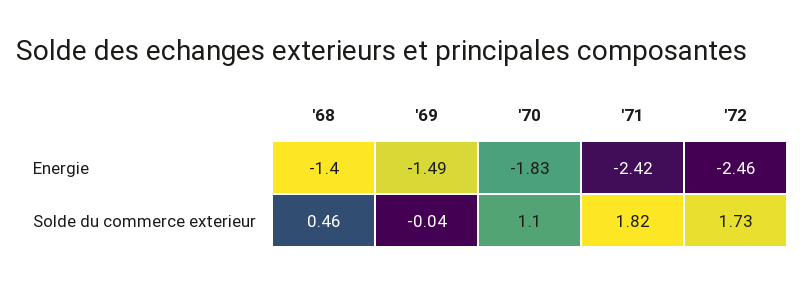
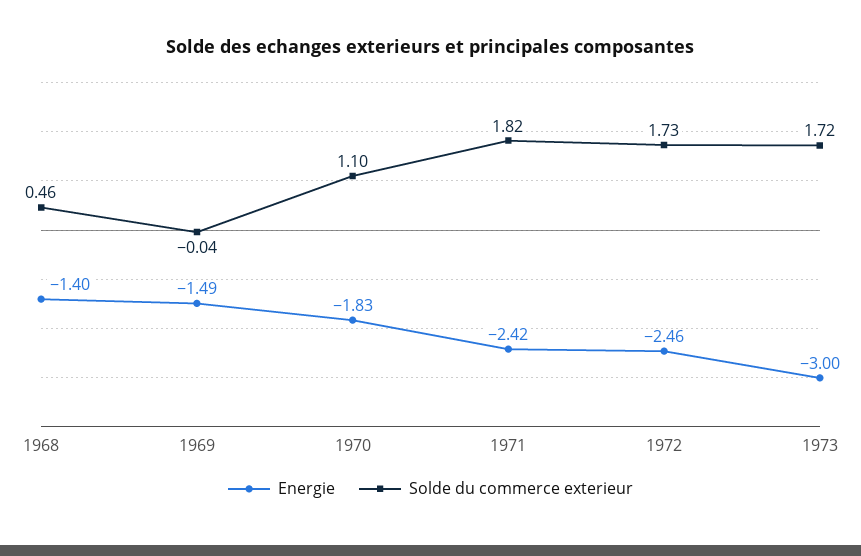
Energie, 1973: none -> -3
Solde du commerce exterieur, 1973: none -> 1.72

